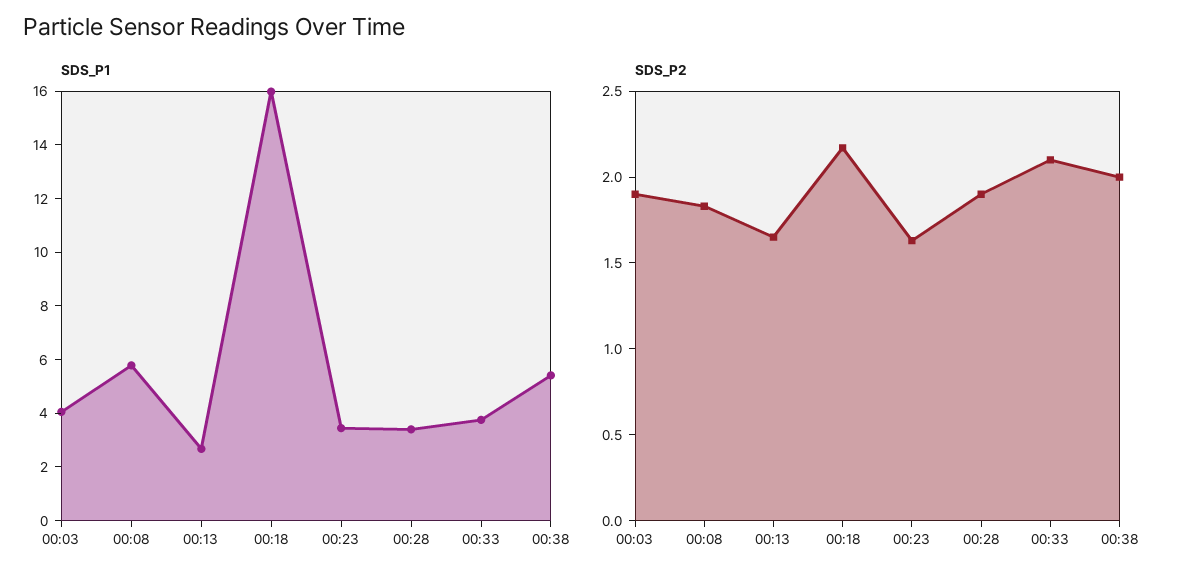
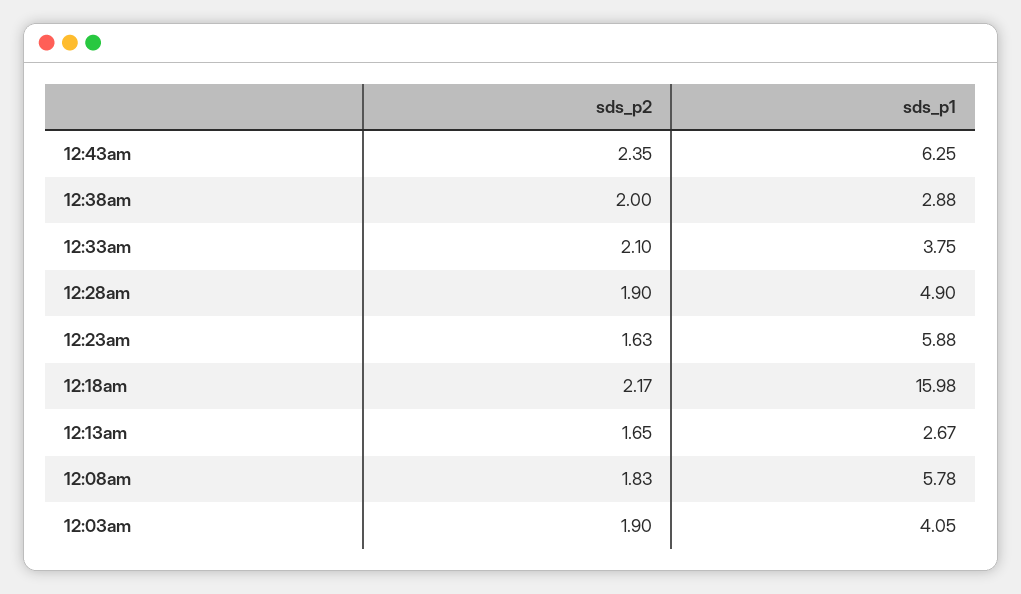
SDS_P1, 00:23: 3.5 -> 5.88
SDS_P1, 00:28: 3.5 -> 4.9
SDS_P1, 00:38: 5.5 -> 2.88
SDS_P2, 12:43am: none -> 2.35
SDS_P1, 12:43am: none -> 6.25

